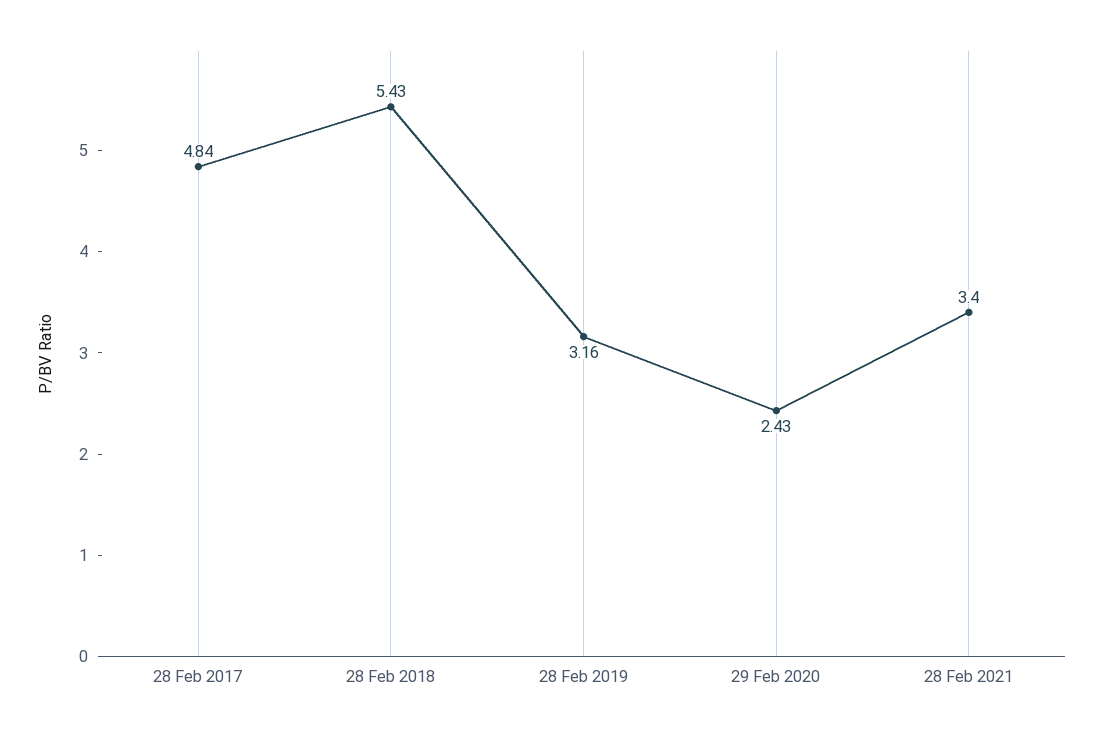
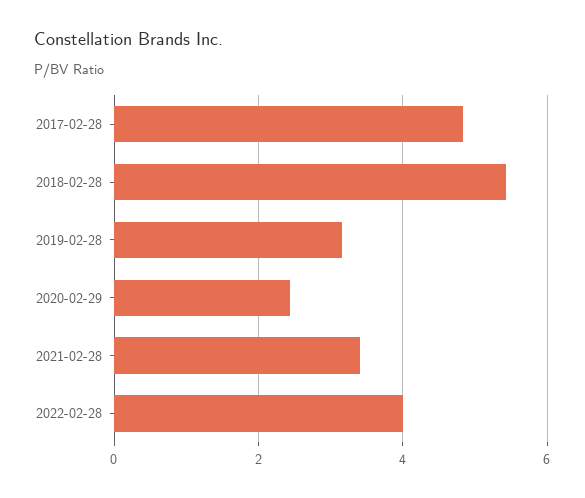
2022-02-28: none -> 4

